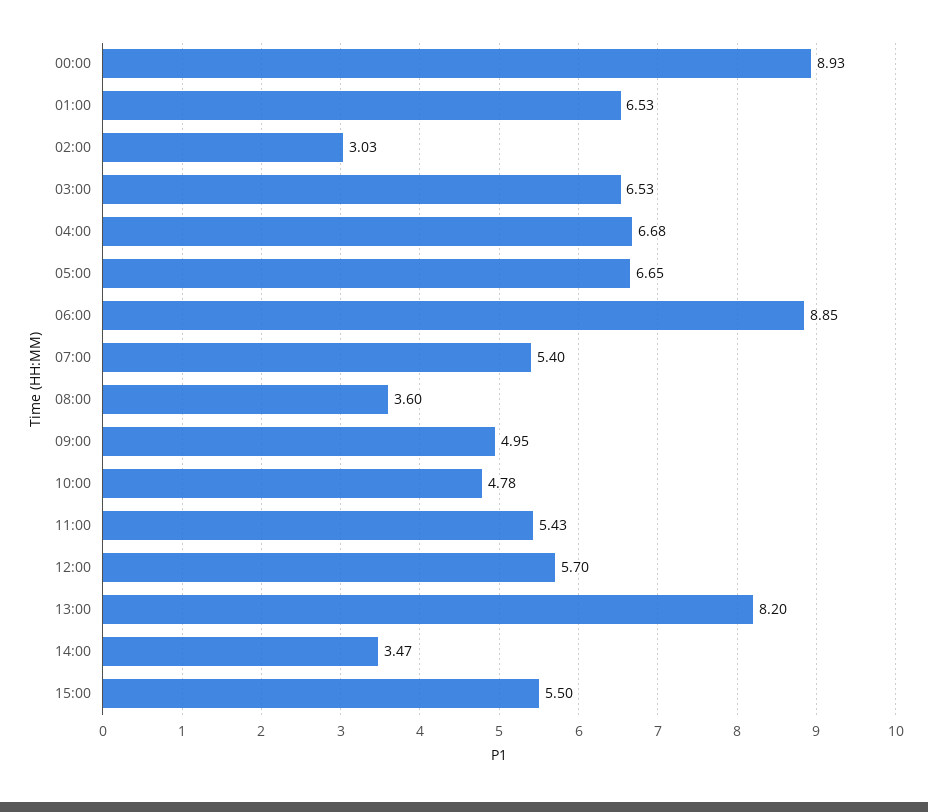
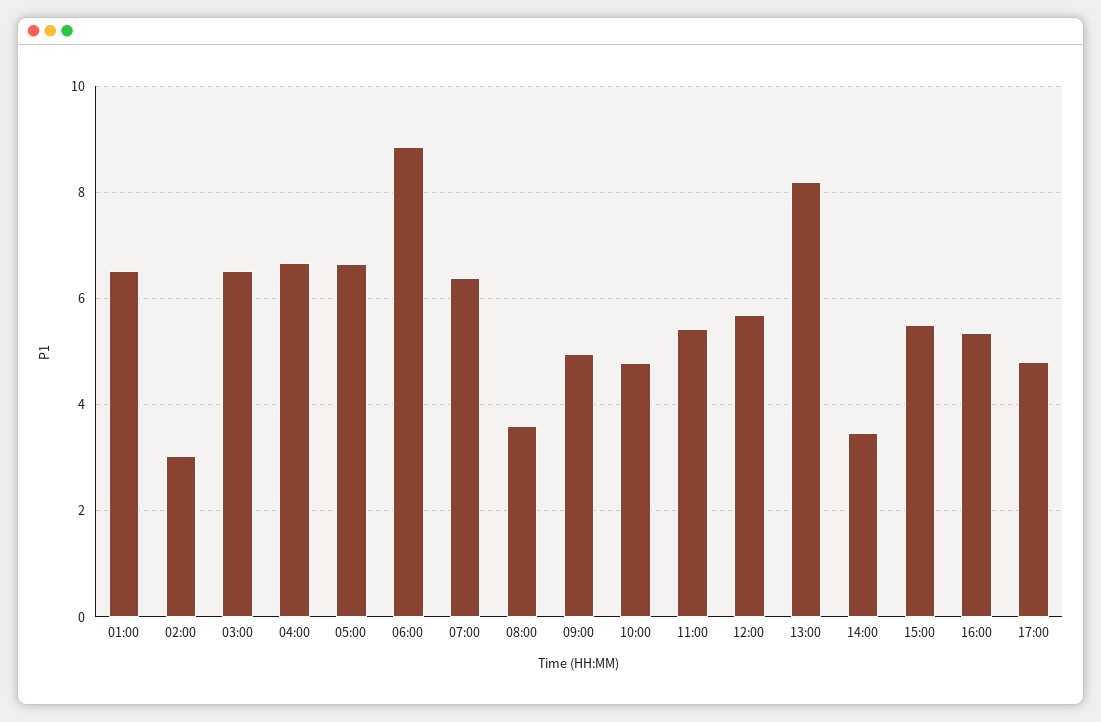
00:00: 8.93 -> none
07:00: 5.4 -> 6.4
16:00: none -> 5.4
17:00: none -> 4.8

